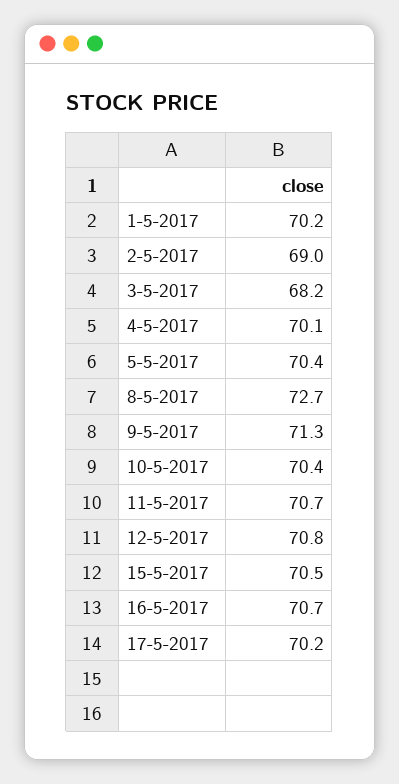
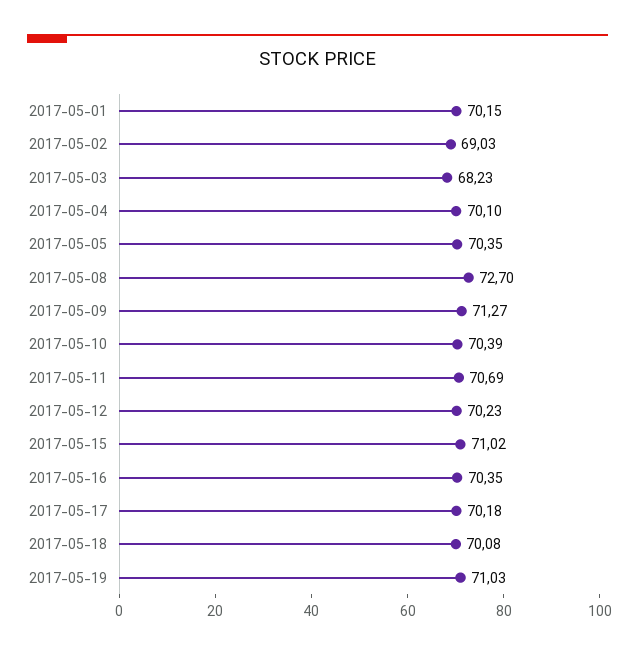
12-5-2017: 70.8 -> 70.23
15-5-2017: 70.5 -> 71.02
16-5-2017: 70.7 -> 70.35
2017-05-18: none -> 70.08
2017-05-19: none -> 71.03

